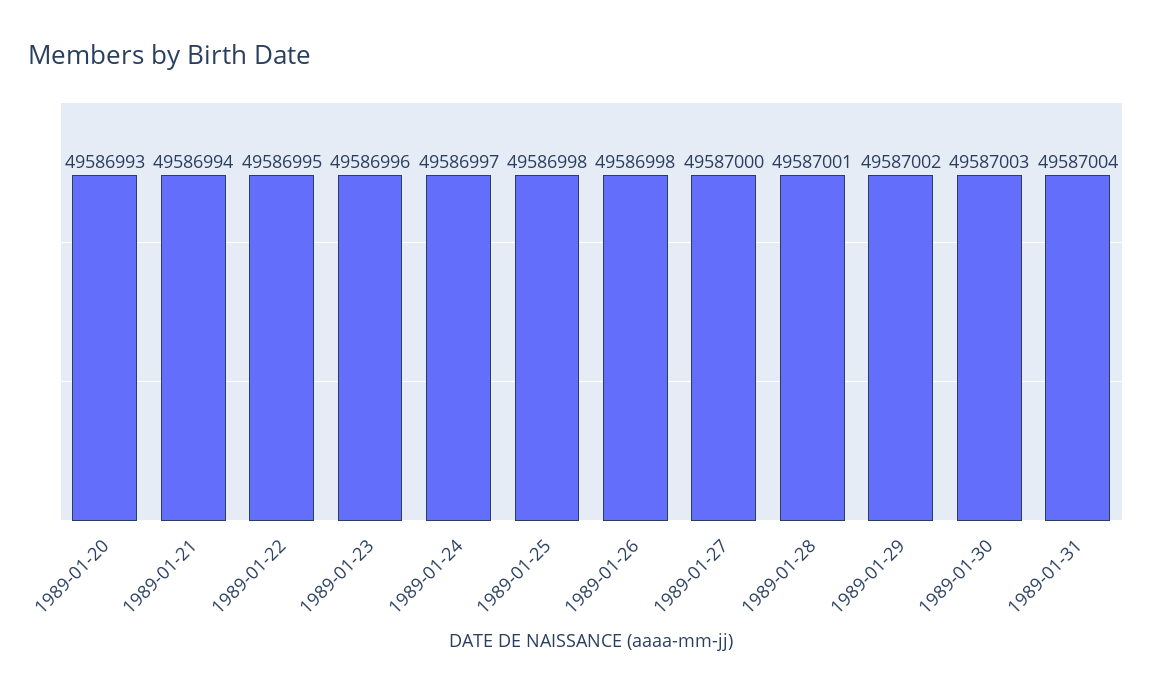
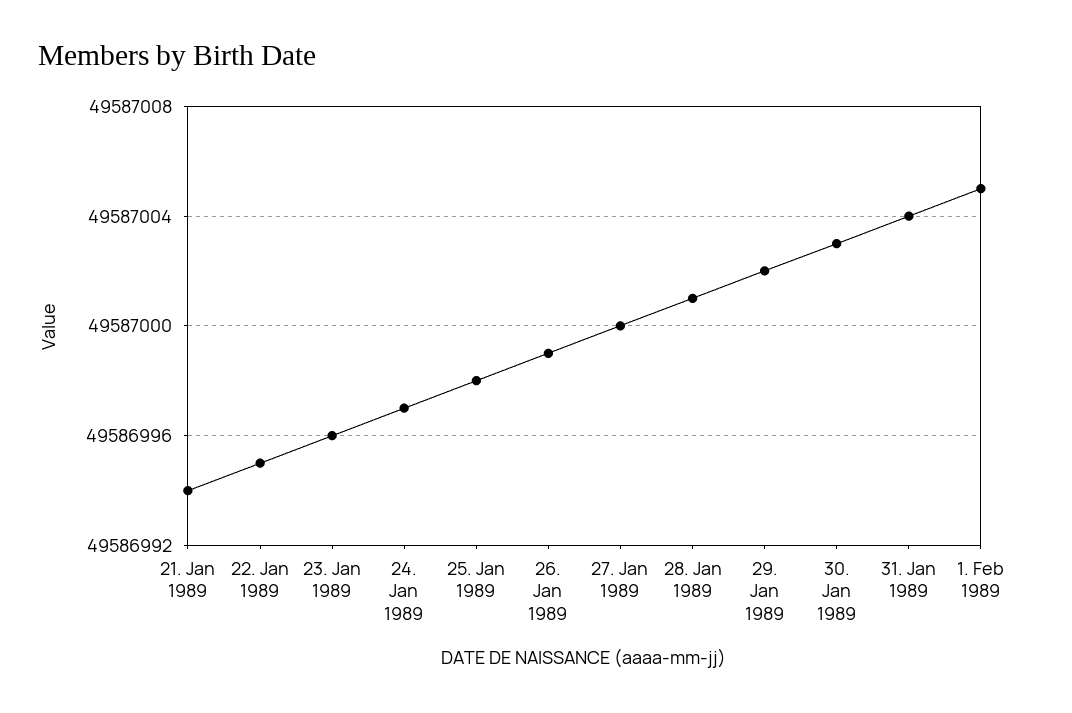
1989-01-20: 49586993 -> none
1989-01-26: 49586998 -> 49586999
1. Feb 1989: none -> 49587005

